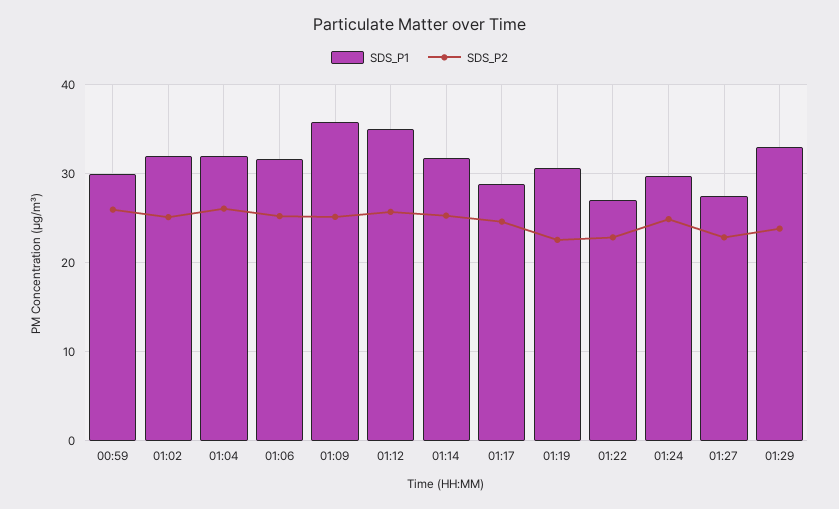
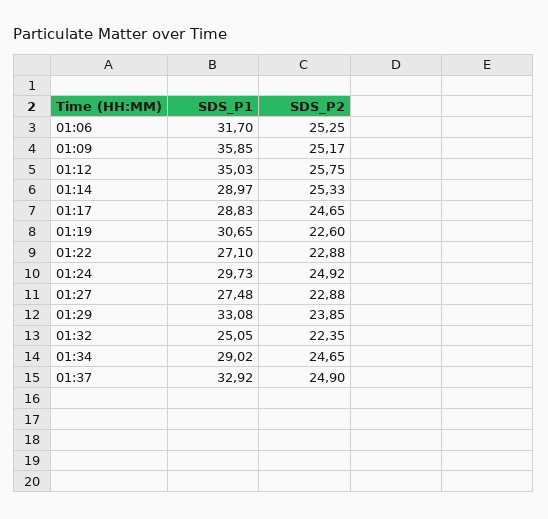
SDS_P1, 00:59: 30 -> none
SDS_P2, 00:59: 26 -> none
SDS_P1, 01:02: 32 -> none
SDS_P2, 01:02: 25 -> none
SDS_P1, 01:04: 32 -> none
SDS_P2, 01:04: 26 -> none
SDS_P1, 01:14: 32 -> 28.97
SDS_P1, 01:32: none -> 25.05
SDS_P2, 01:32: none -> 22.35
SDS_P1, 01:34: none -> 29.02
SDS_P2, 01:34: none -> 24.65
SDS_P1, 01:37: none -> 32.92
SDS_P2, 01:37: none -> 24.9

